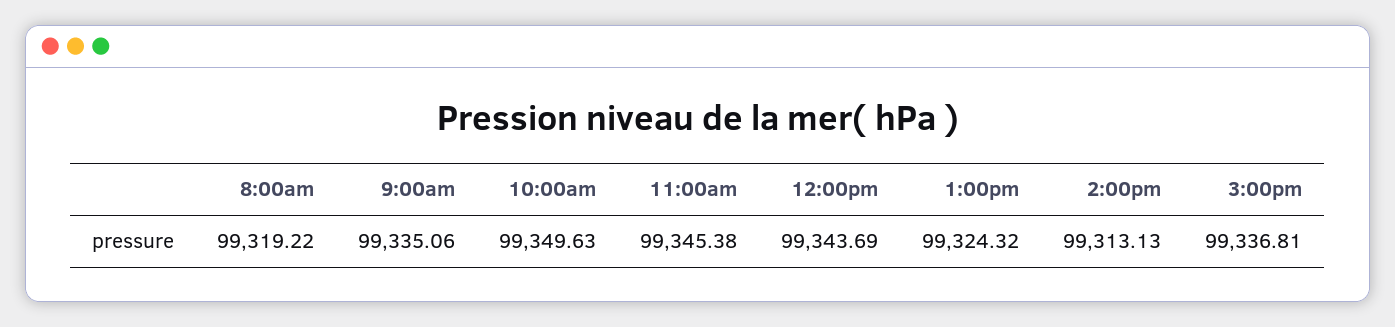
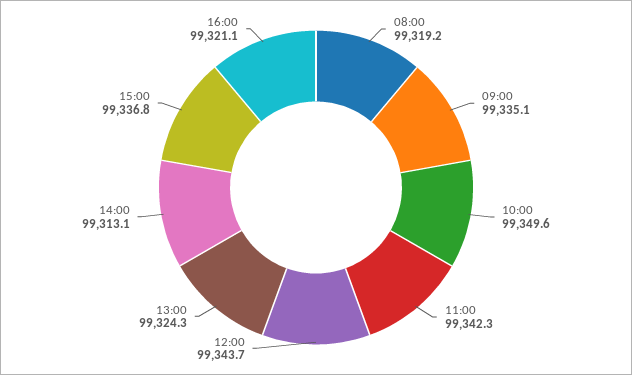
11:00am: 99345.38 -> 99342.3
16:00: none -> 99321.1

